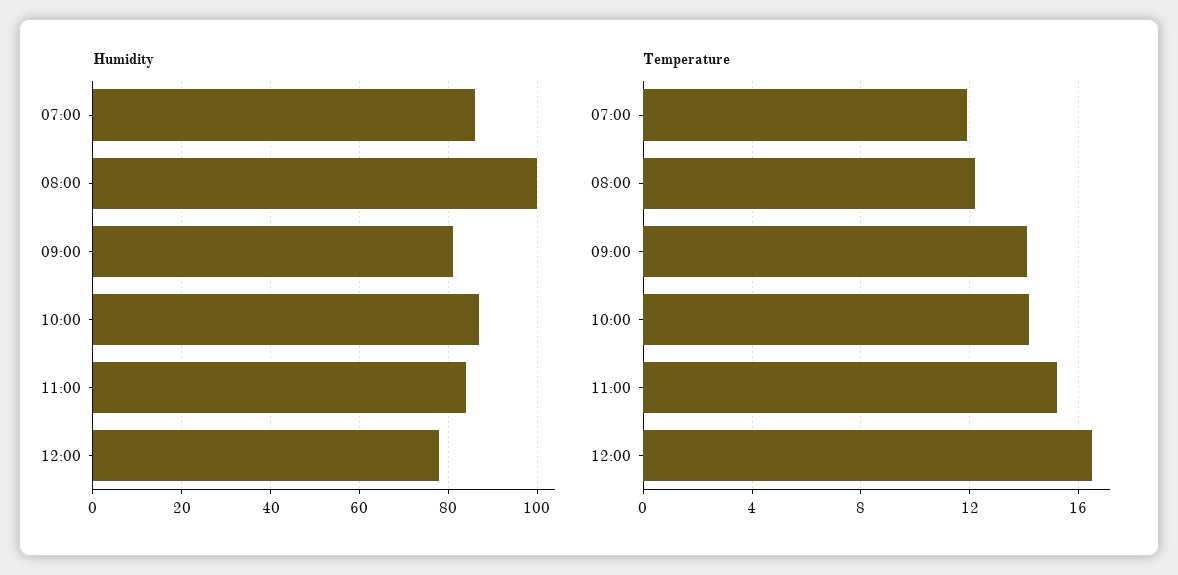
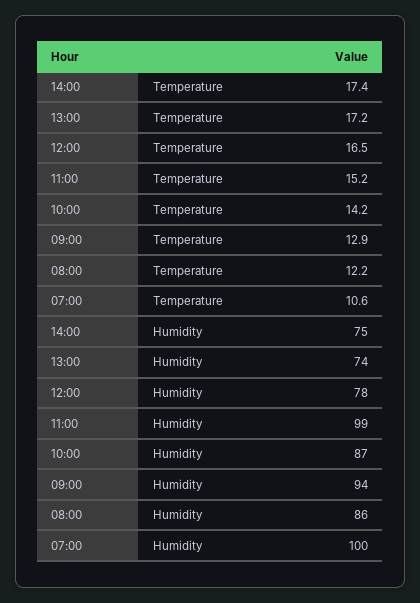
Humidity, 07:00: 85 -> 100
Humidity, 08:00: 100 -> 86
Humidity, 09:00: 80 -> 94
Humidity, 11:00: 85 -> 99
Temperature, 07:00: 12 -> 10.6
Temperature, 09:00: 14 -> 12.9
Temperature, 14:00: none -> 17.4
Temperature, 13:00: none -> 17.2
Humidity, 14:00: none -> 75
Humidity, 13:00: none -> 74

